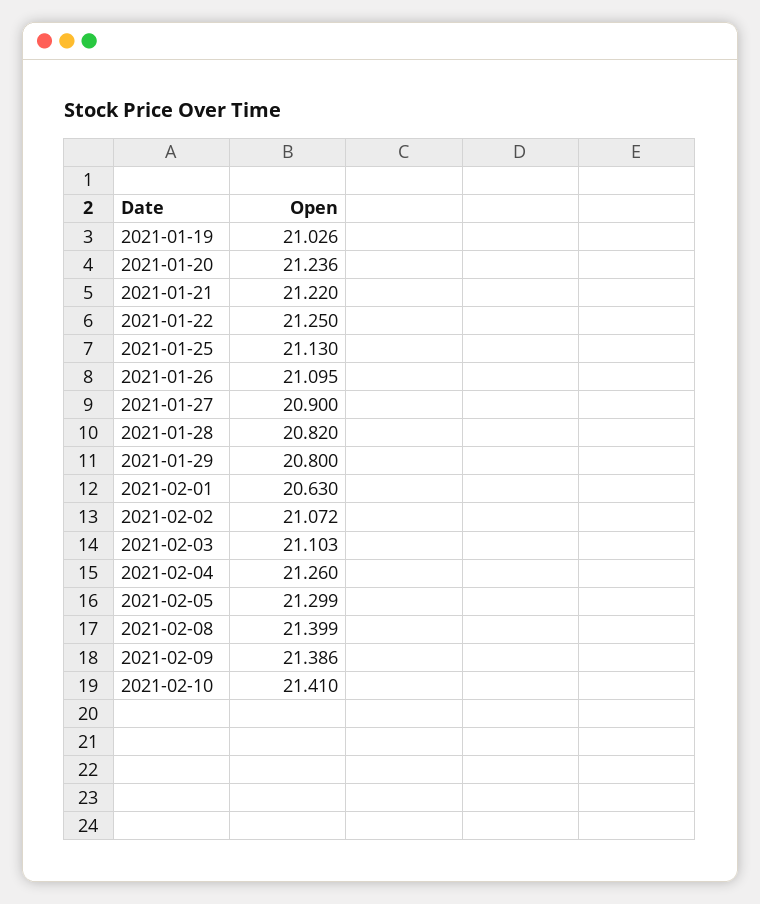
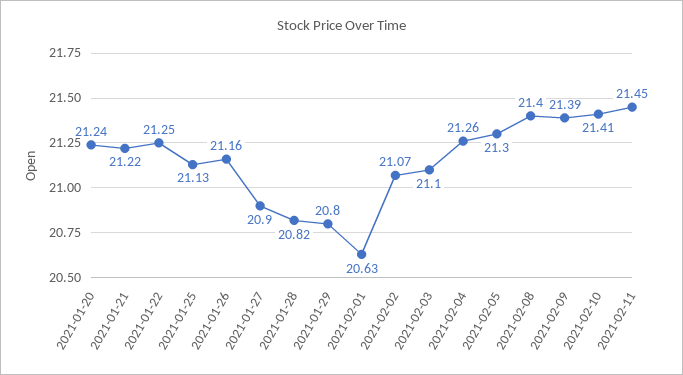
2021-01-19: 21.026 -> none
2021-01-26: 21.095 -> 21.16
2021-02-11: none -> 21.45

